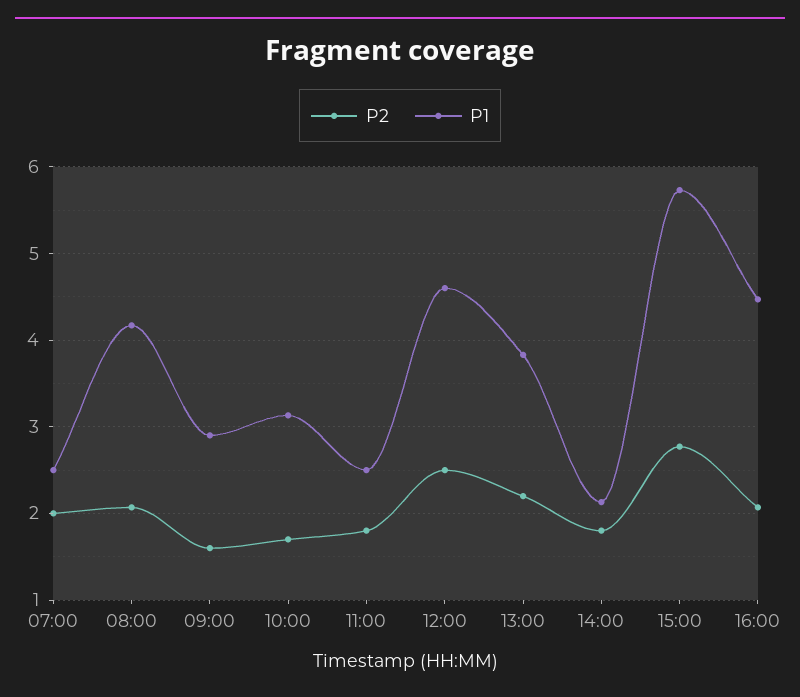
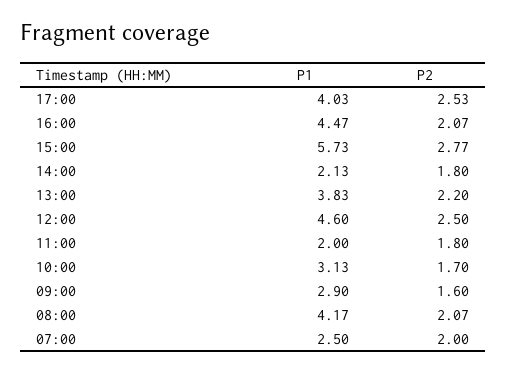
P1, 11:00: 2.5 -> 2
P1, 17:00: none -> 4.03
P2, 17:00: none -> 2.53

